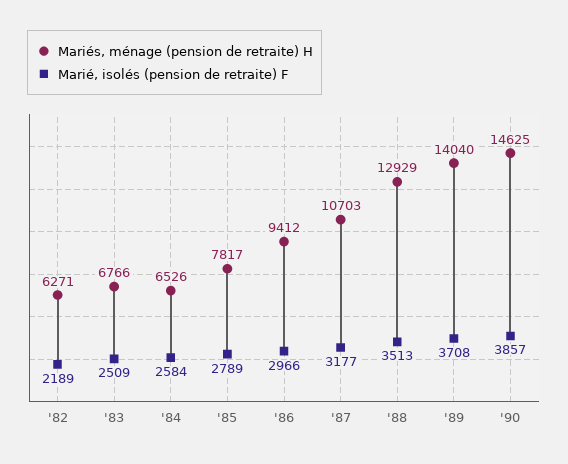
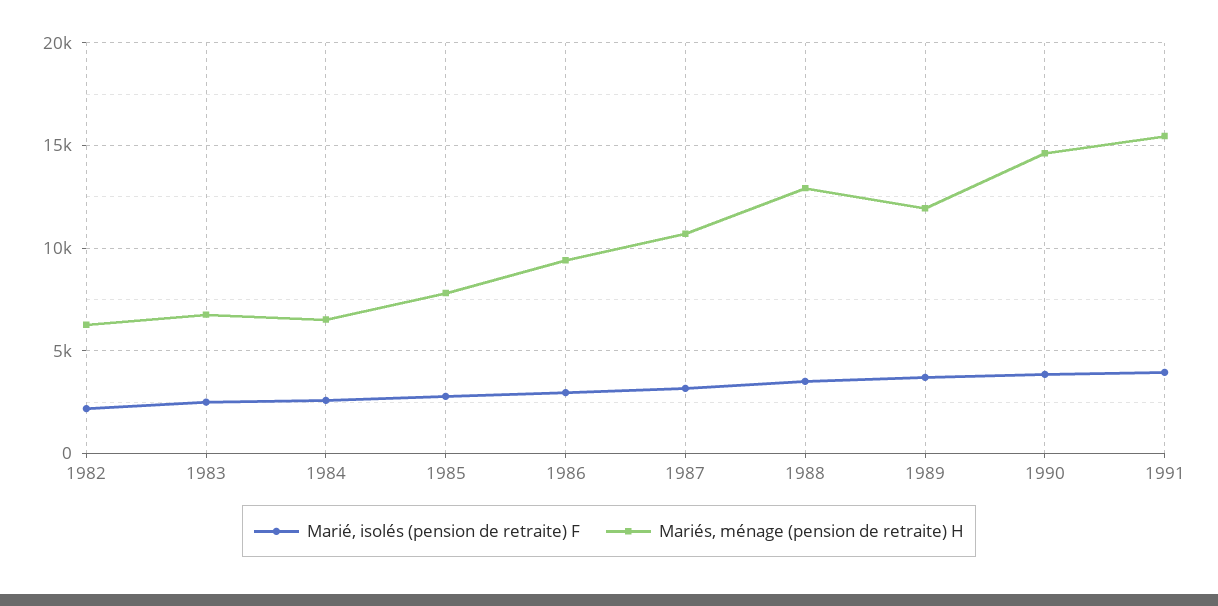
Mariés, ménage (pension de retraite) H, '89: 14040 -> 12000
Marié, isolés (pension de retraite) F, 1991: none -> 4000
Mariés, ménage (pension de retraite) H, 1991: none -> 15500

